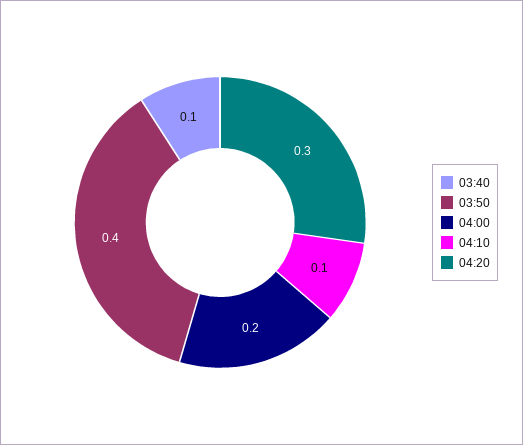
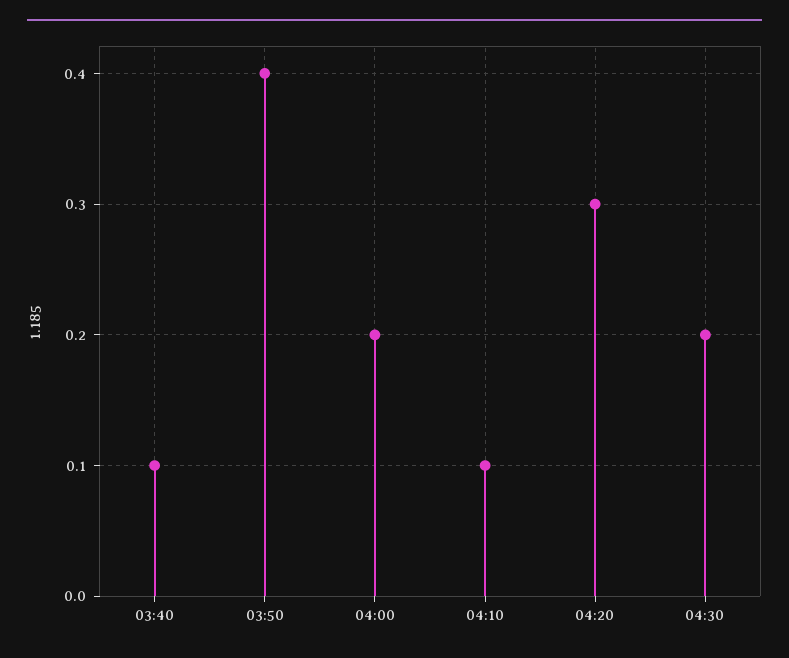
04:30: none -> 0.2

